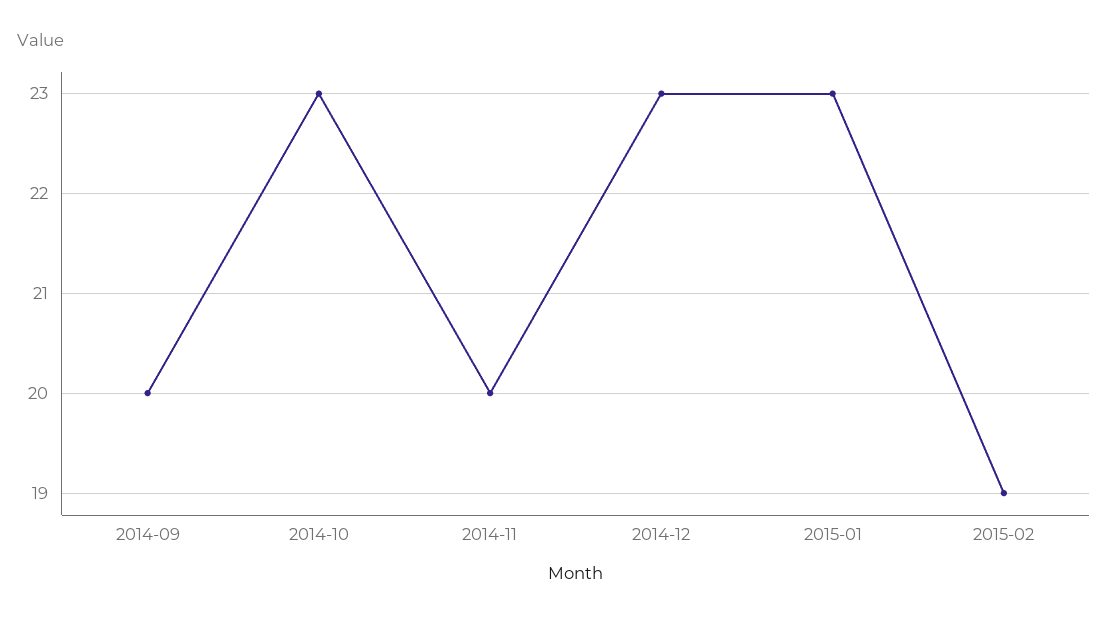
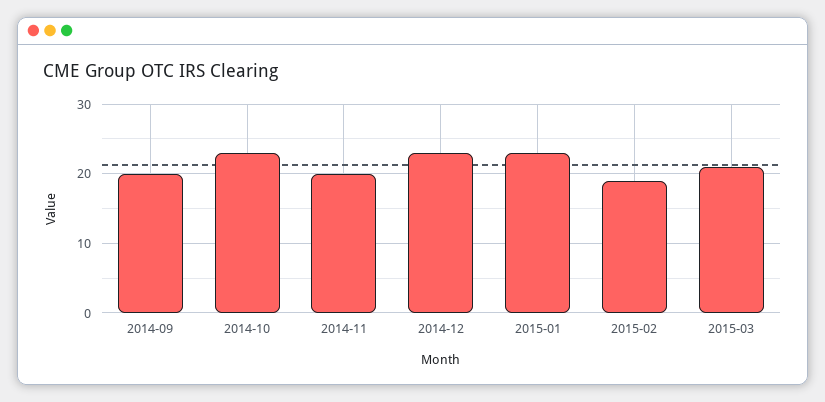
2015-03: none -> 21

